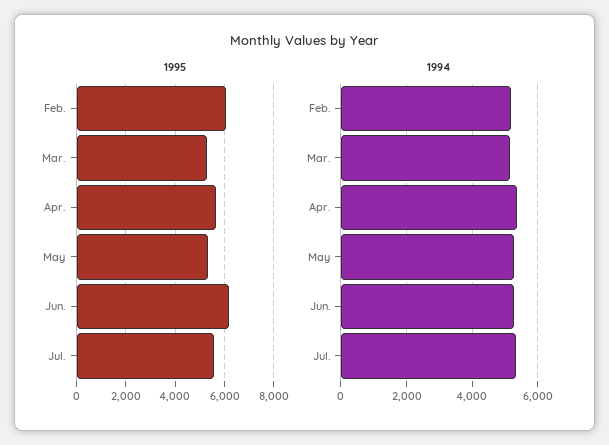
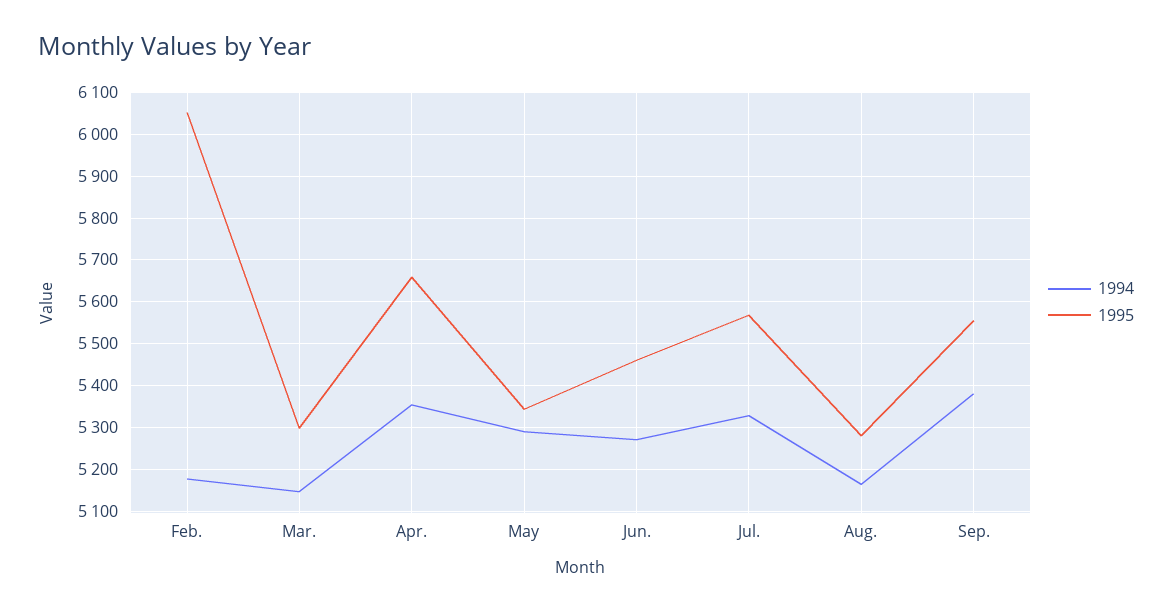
1995, Jun.: 6250 -> 5460
1994, Aug.: none -> 5160
1995, Aug.: none -> 5280
1994, Sep.: none -> 5380
1995, Sep.: none -> 5560

